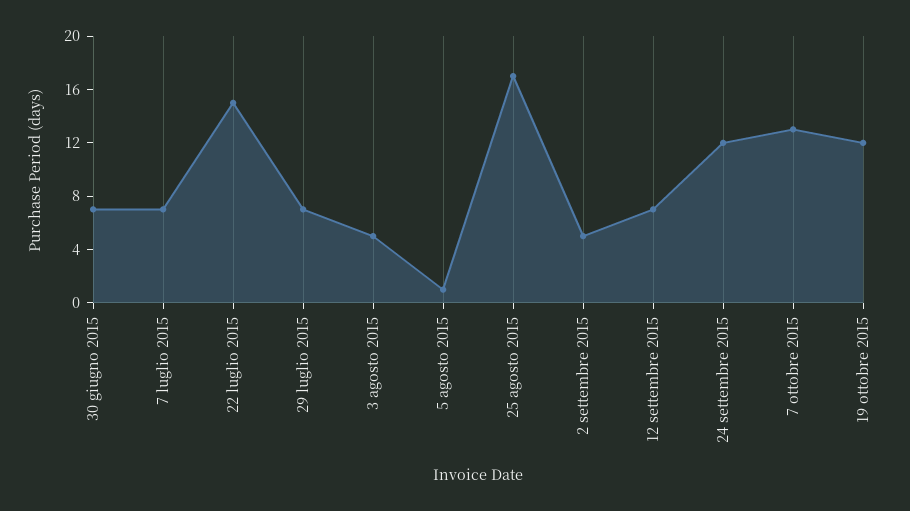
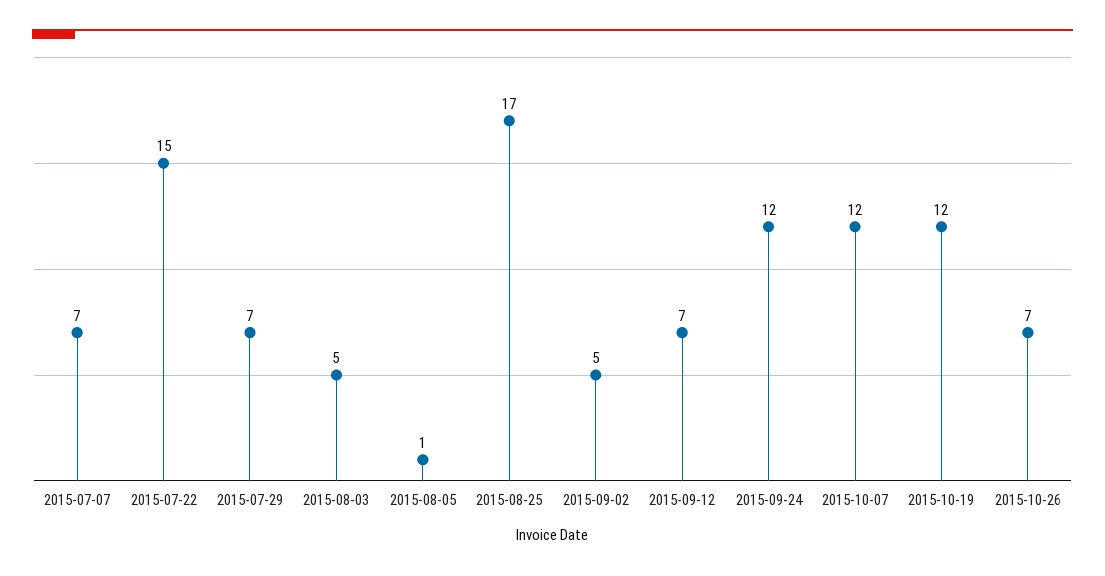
30 giugno 2015: 7 -> none
7 ottobre 2015: 13 -> 12
2015-10-26: none -> 7

